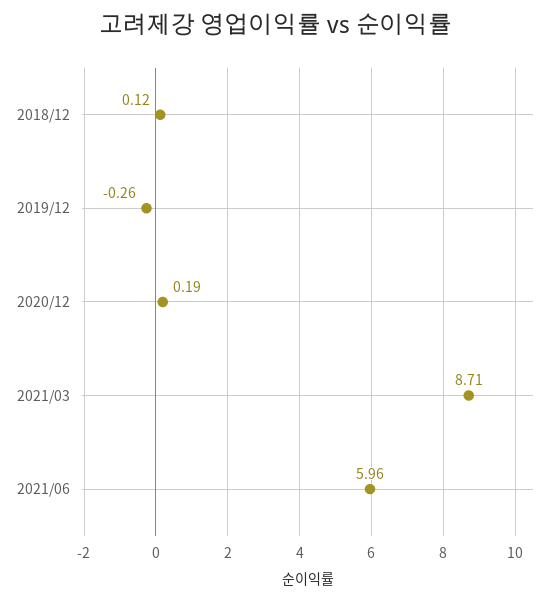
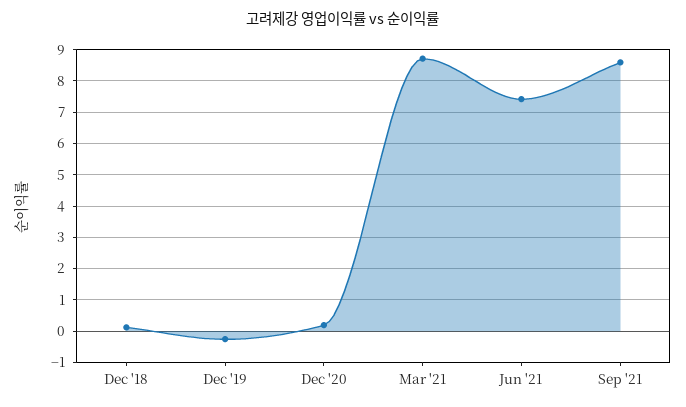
2021/06: 5.96 -> 7.4
Sep '21: none -> 8.6

